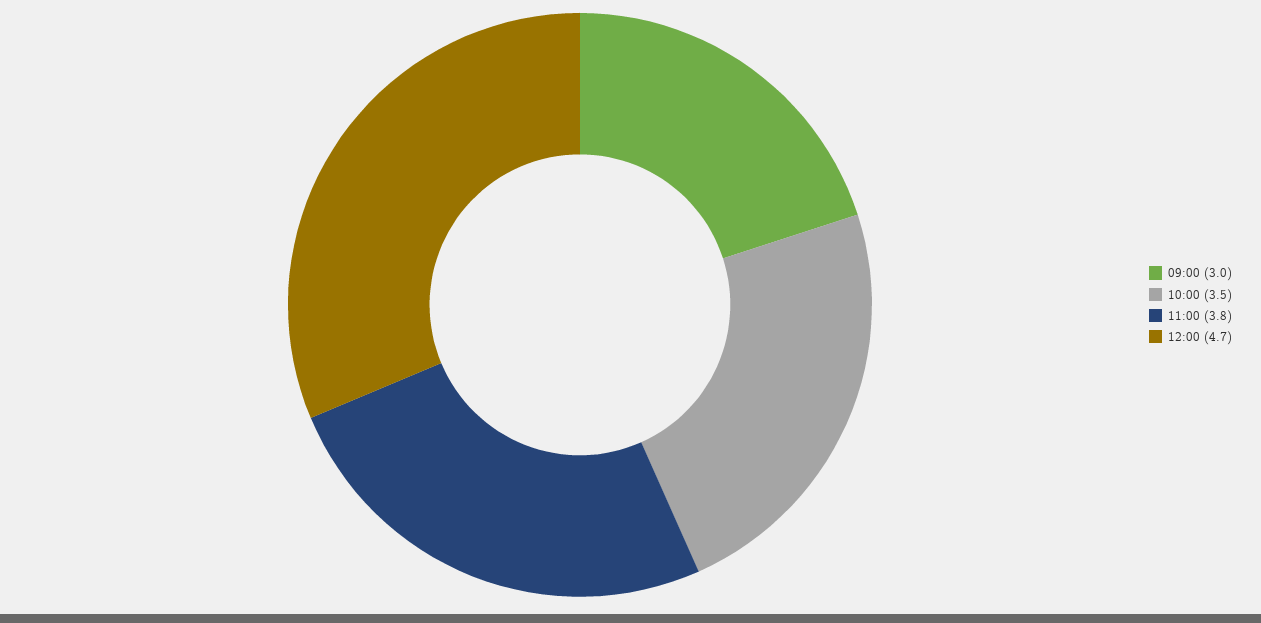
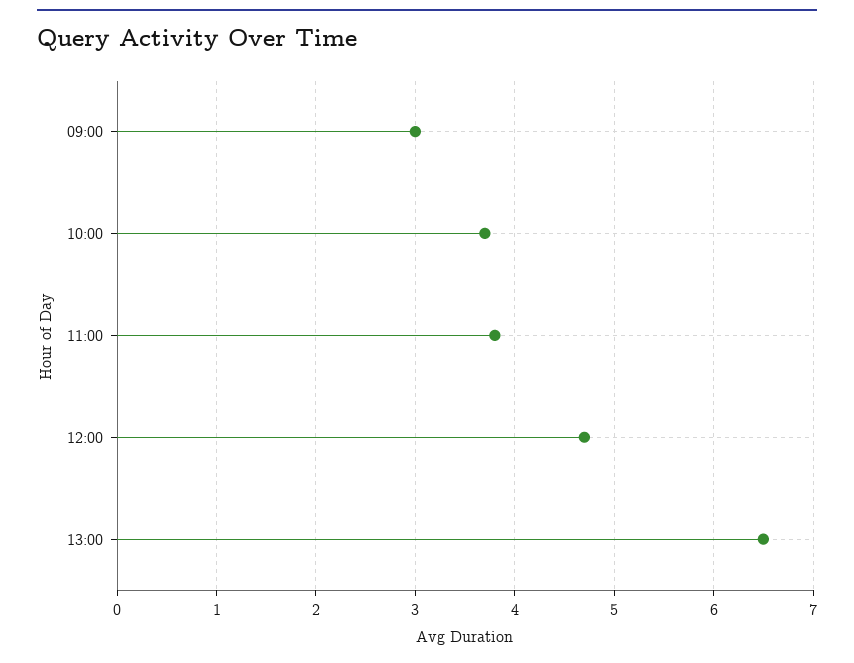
10:00: 3.5 -> 3.7
13:00: none -> 6.5

